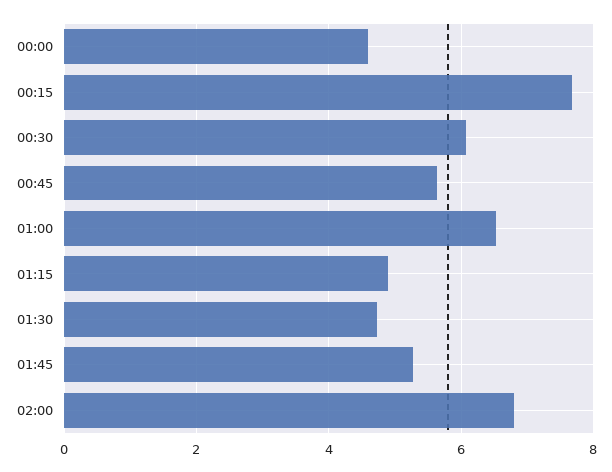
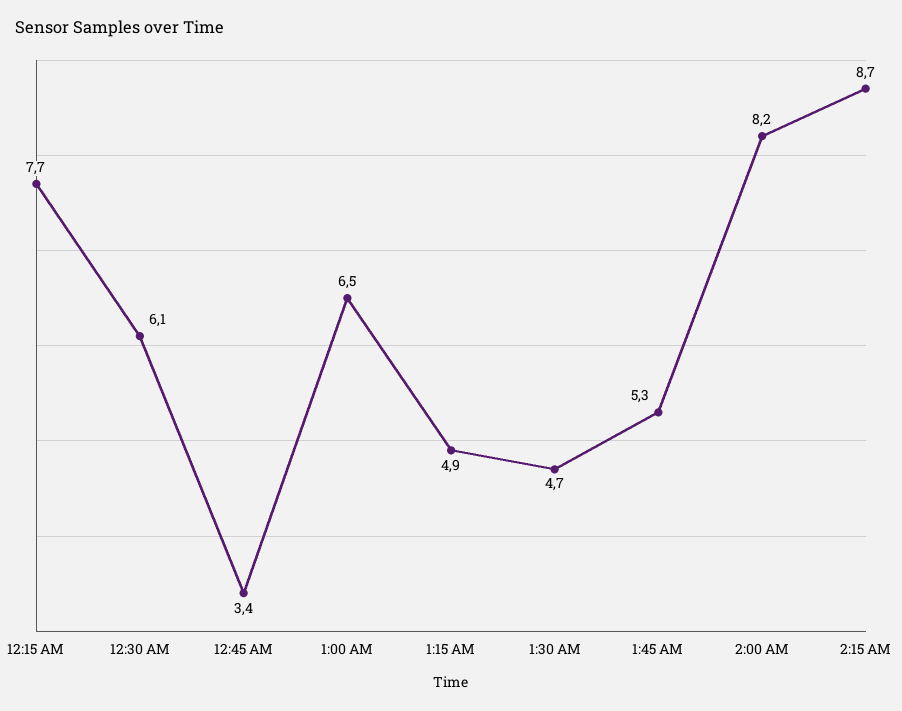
00:00: 4.6 -> none
00:45: 5.6 -> 3.4
02:00: 6.8 -> 8.2
2:15 AM: none -> 8.7

